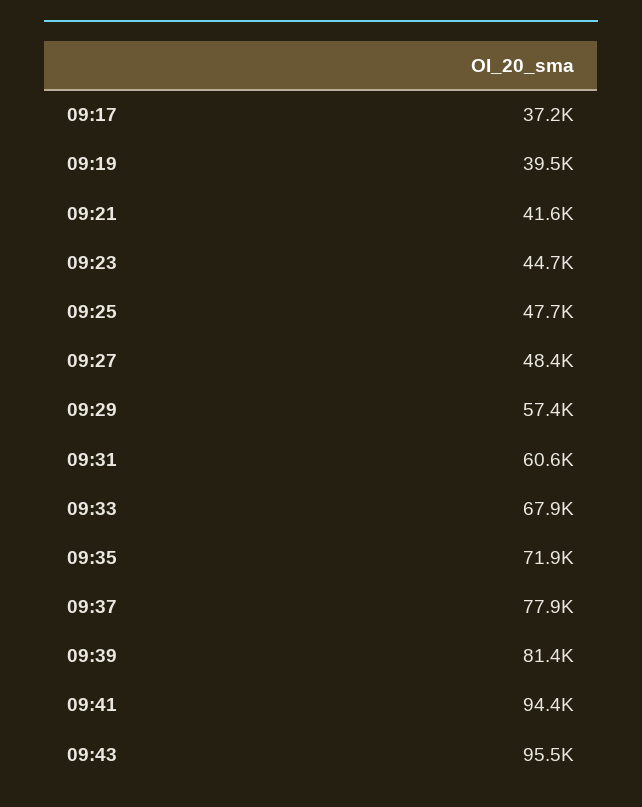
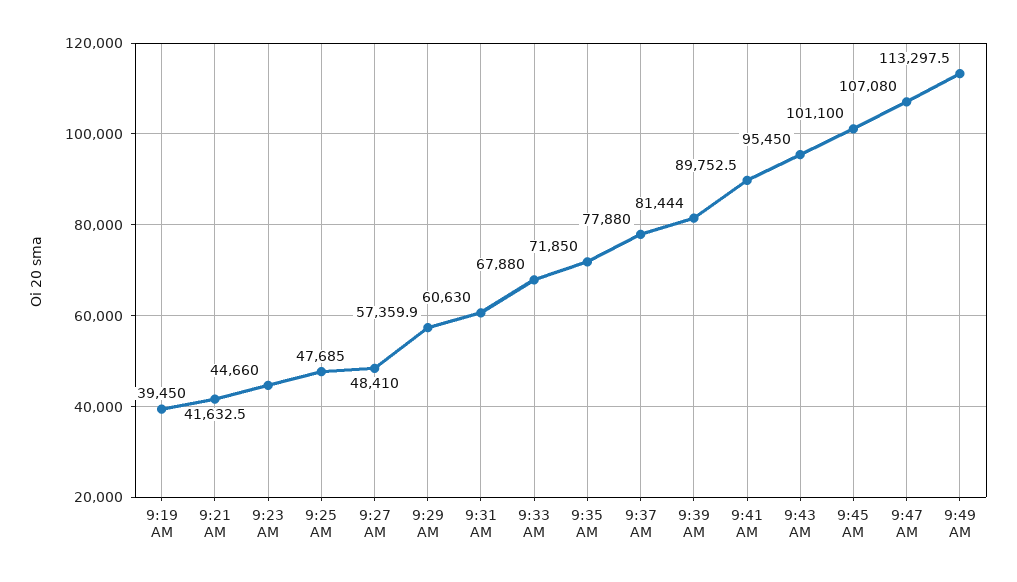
09:17: 37200 -> none
09:41: 94400 -> 89752.5
9:45 AM: none -> 101100
9:47 AM: none -> 107080
9:49 AM: none -> 113297.5

